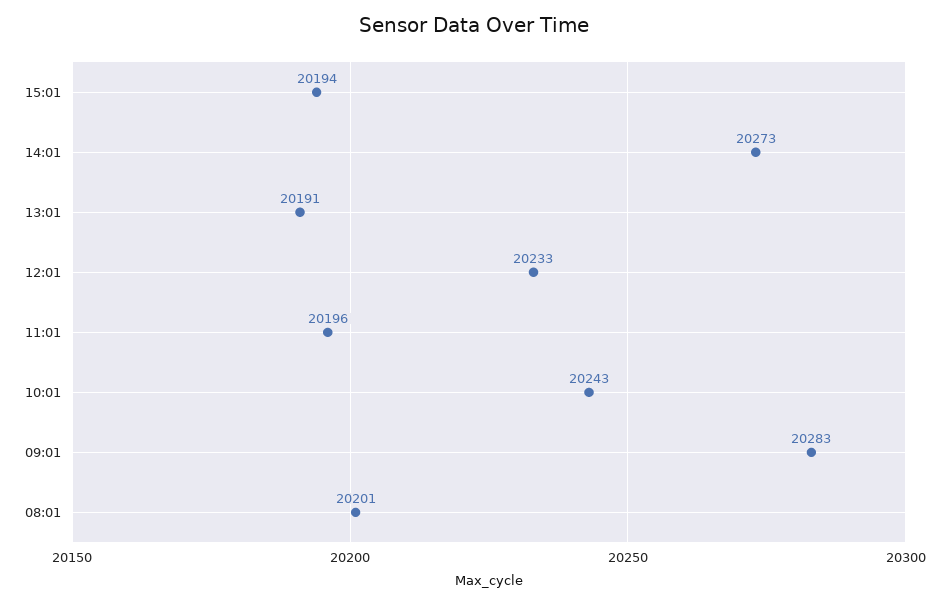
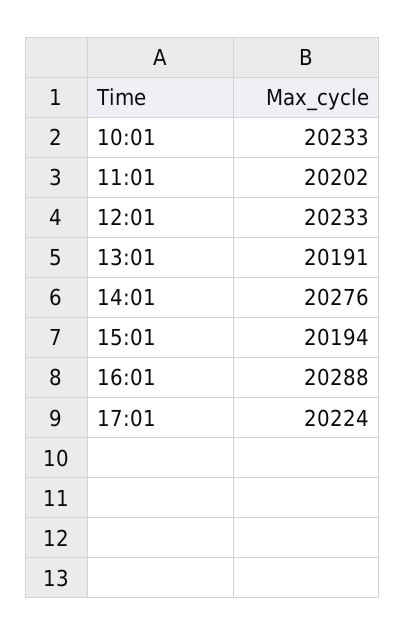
14:01: 20273 -> 20276
11:01: 20196 -> 20202
10:01: 20243 -> 20233
09:01: 20283 -> none
08:01: 20201 -> none
16:01: none -> 20288
17:01: none -> 20224

